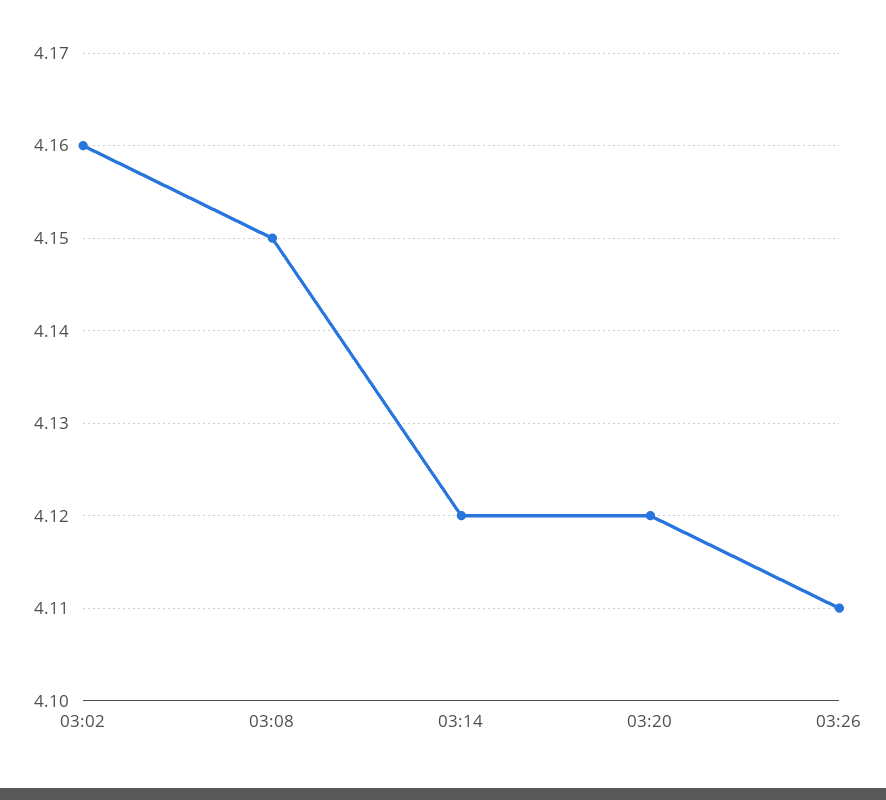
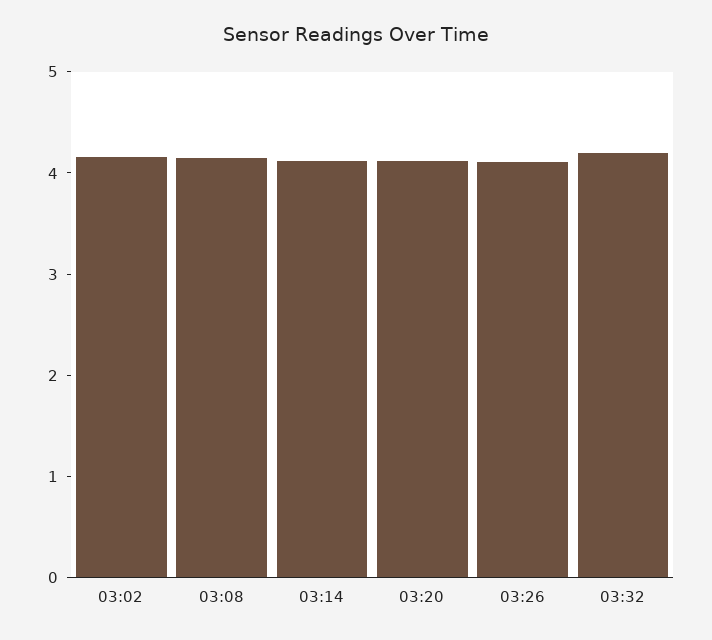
03:32: none -> 4.2

